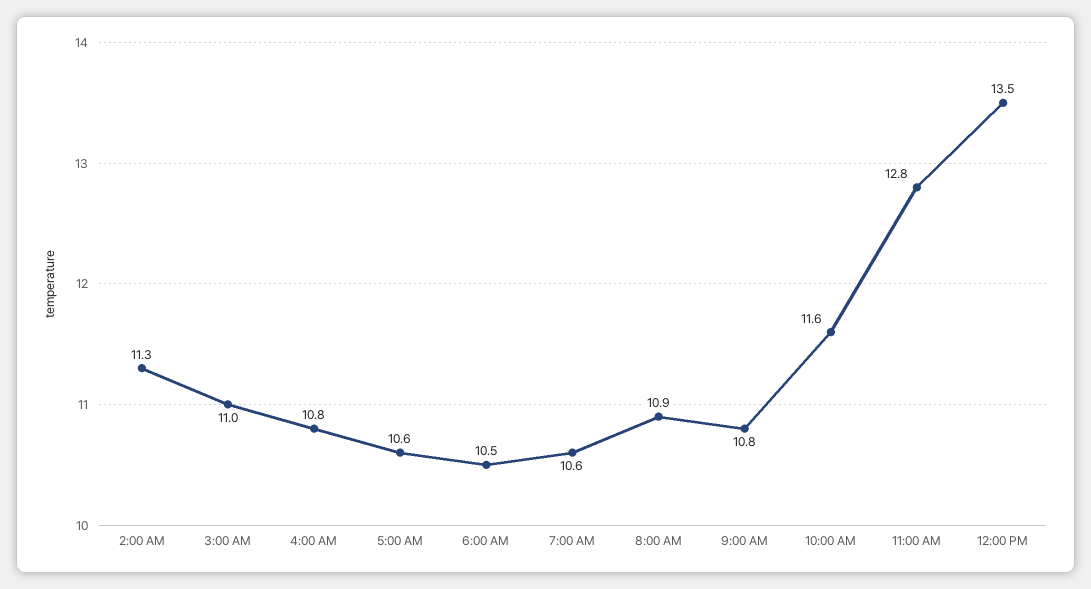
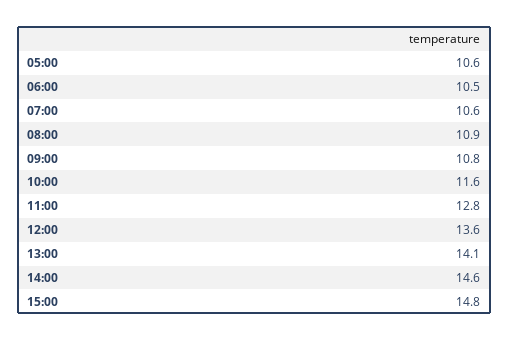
2:00 AM: 11.3 -> none
3:00 AM: 11 -> none
4:00 AM: 10.8 -> none
12:00 PM: 13.5 -> 13.6
13:00: none -> 14.1
14:00: none -> 14.6
15:00: none -> 14.8

